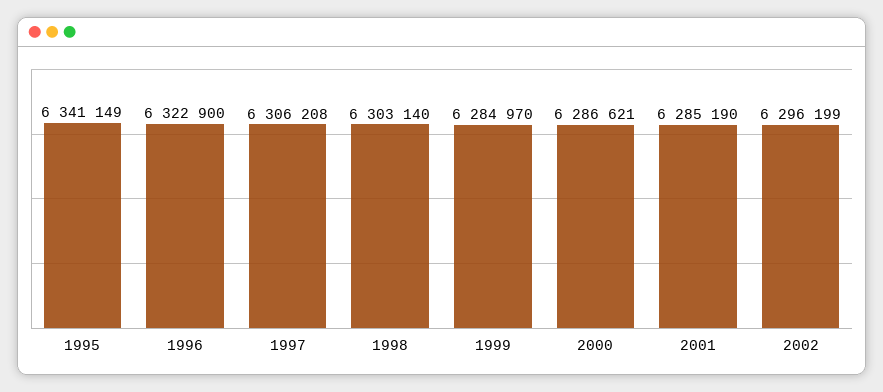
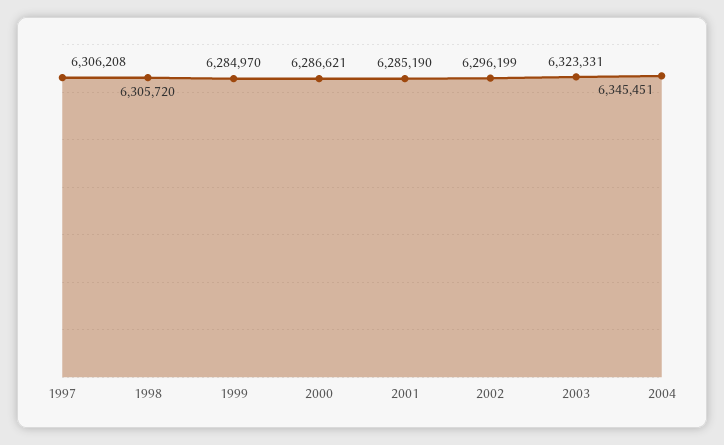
1995: 6341149 -> none
1996: 6322900 -> none
1998: 6303140 -> 6305720
2003: none -> 6323331
2004: none -> 6345451

